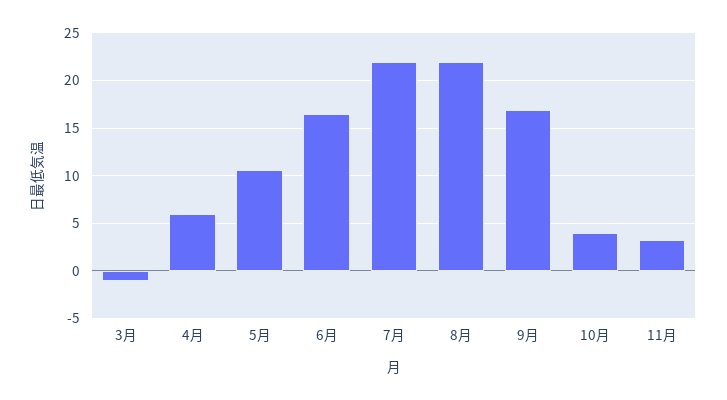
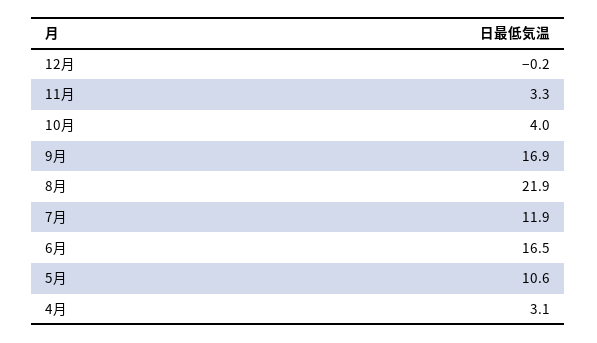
3月: -1 -> none
4月: 6 -> 3.1
7月: 22 -> 11.9
12月: none -> -0.2

